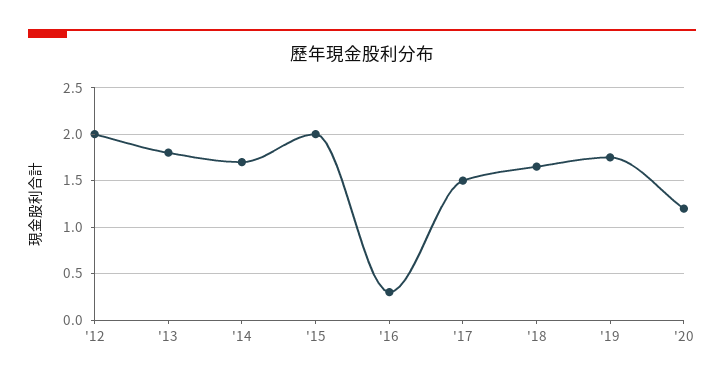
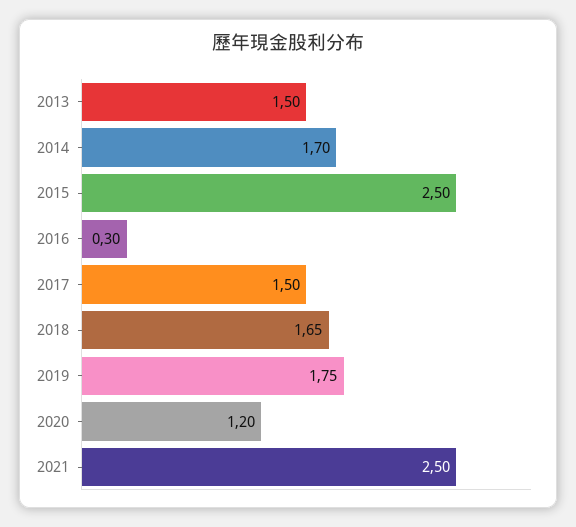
'12: 2 -> none
'13: 1.8 -> 1.5
'15: 2 -> 2.5
2021: none -> 2.5

